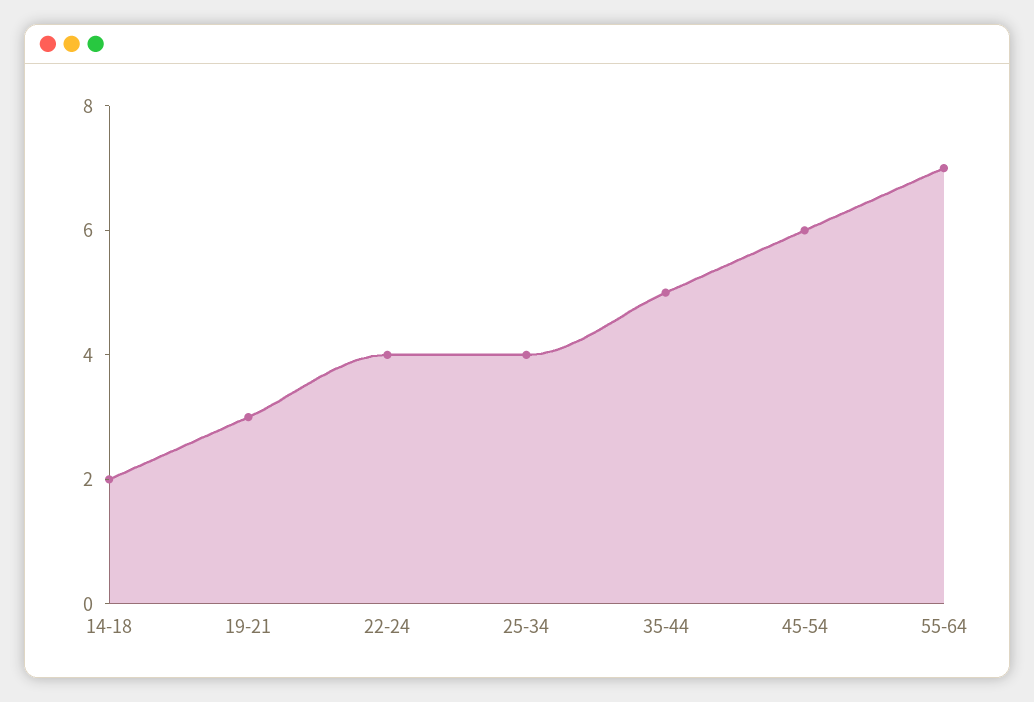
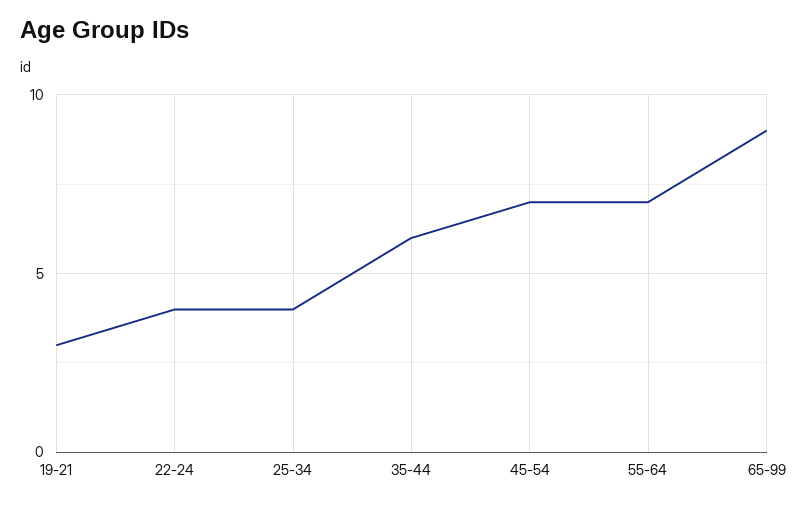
14-18: 2 -> none
35-44: 5 -> 6
45-54: 6 -> 7
65-99: none -> 9

